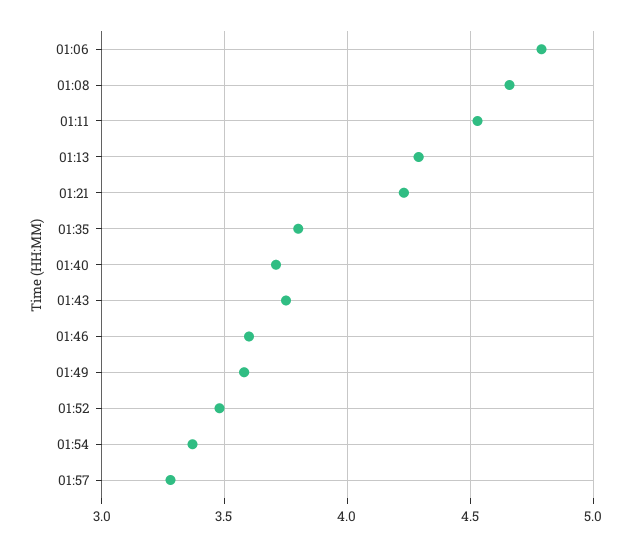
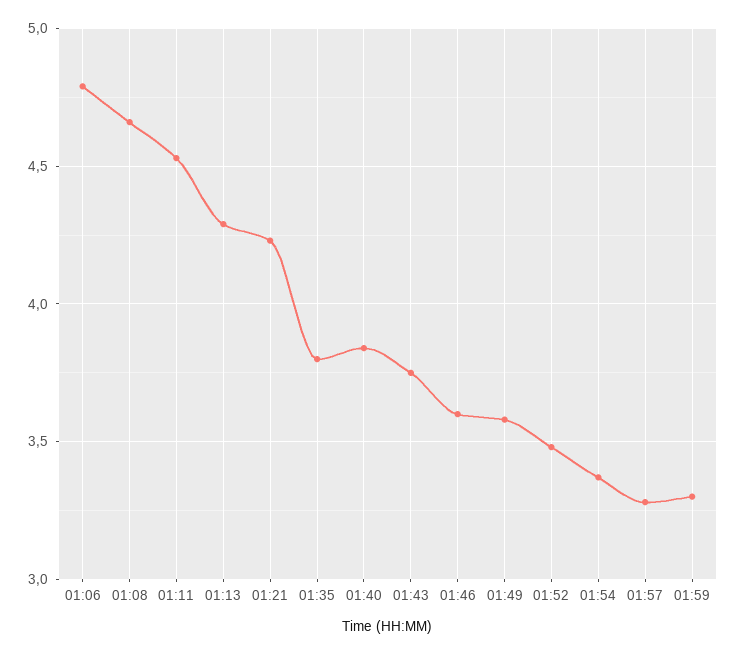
01:40: 3.7 -> 3.85
01:59: none -> 3.3

